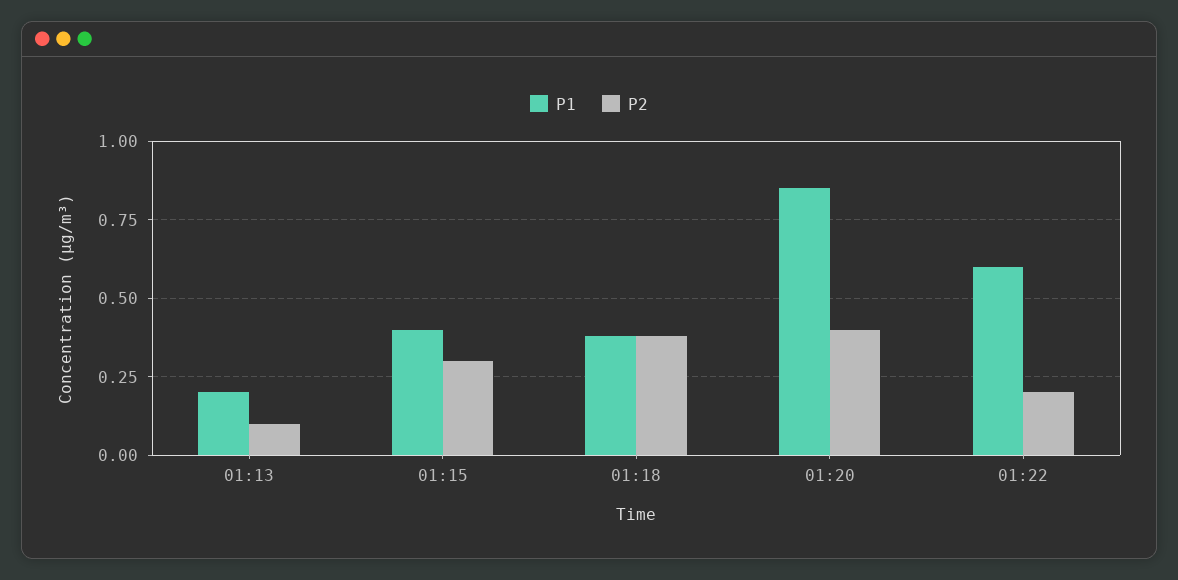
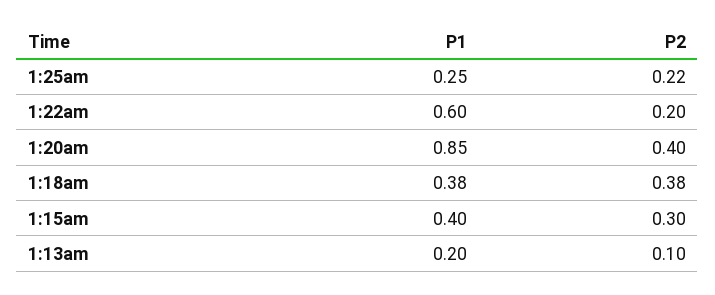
P1, 1:25am: none -> 0.25
P2, 1:25am: none -> 0.22

